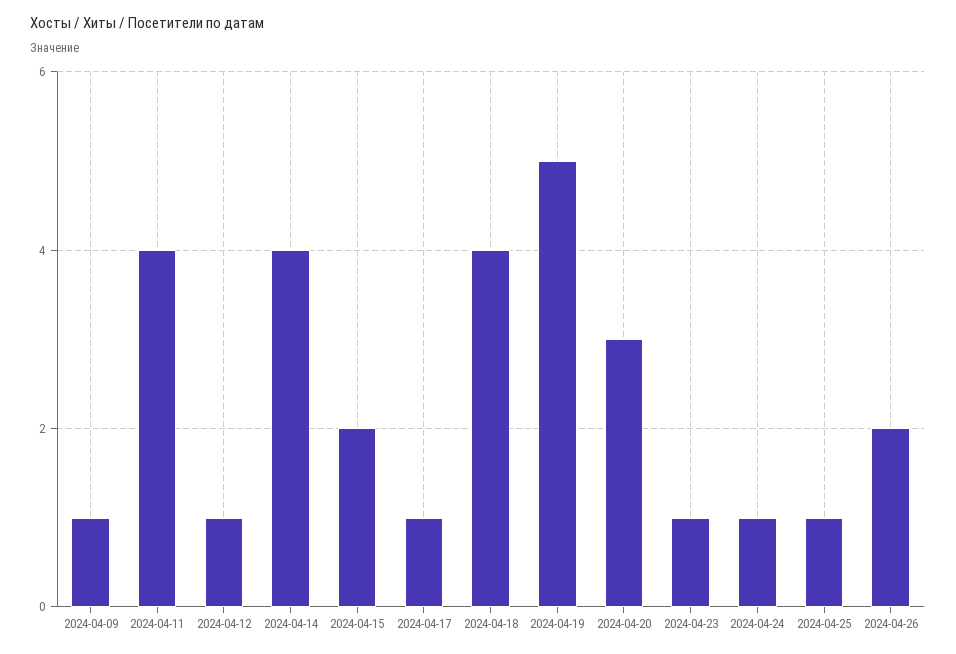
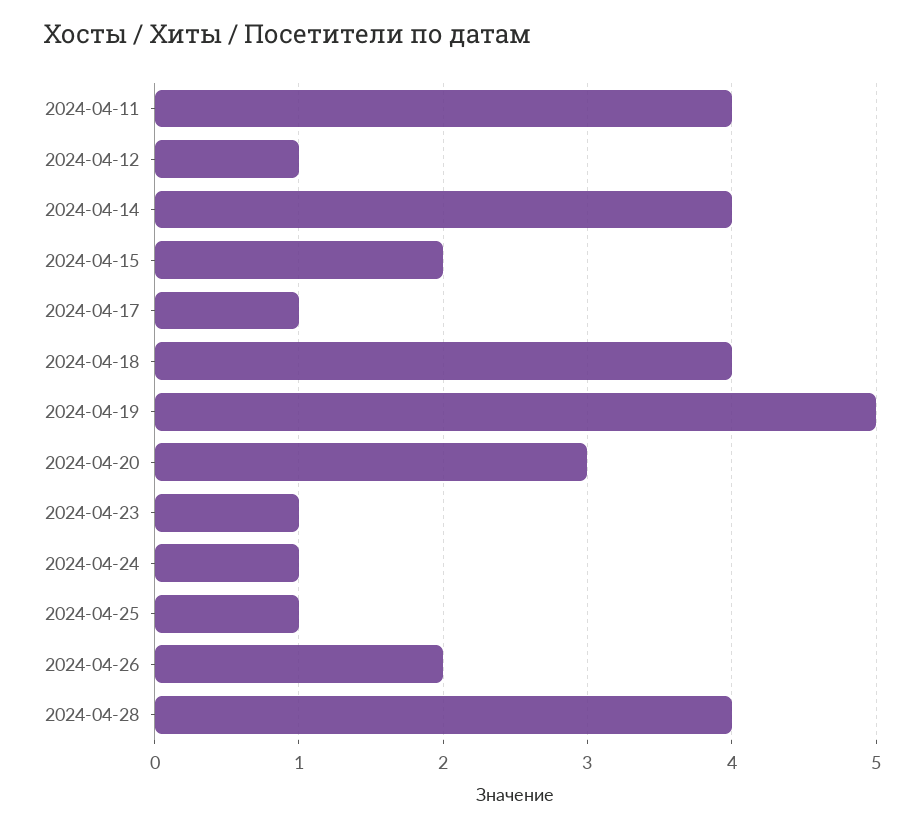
2024-04-09: 1 -> none
2024-04-28: none -> 4

